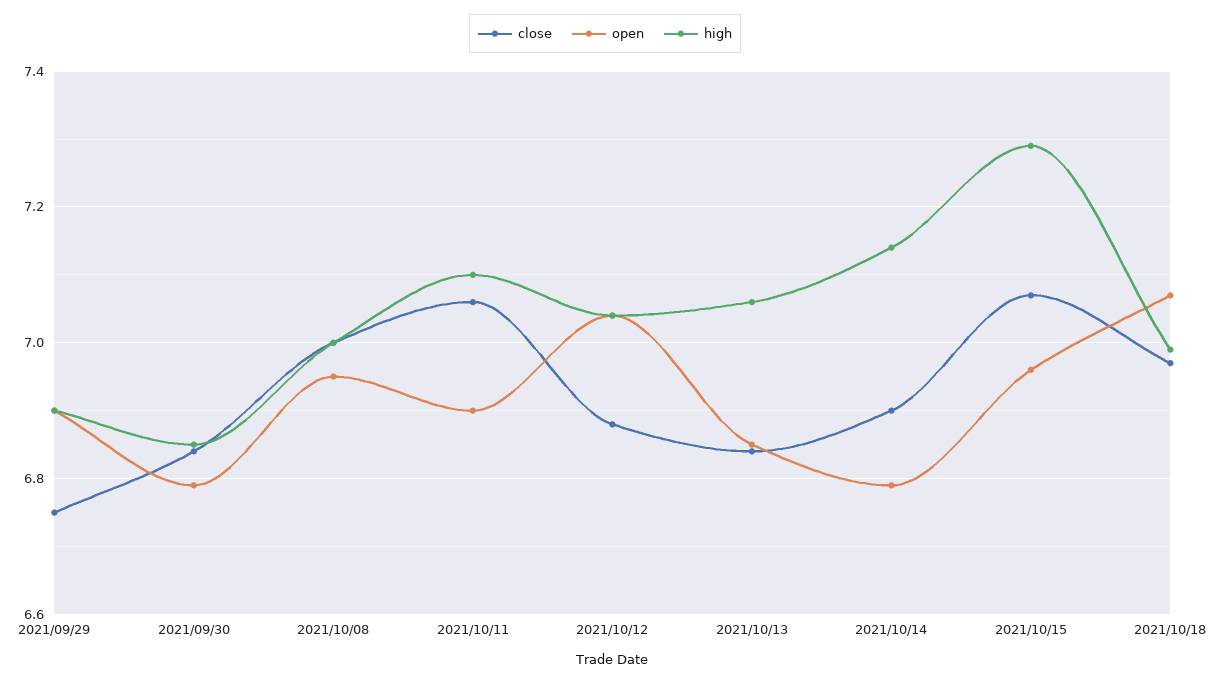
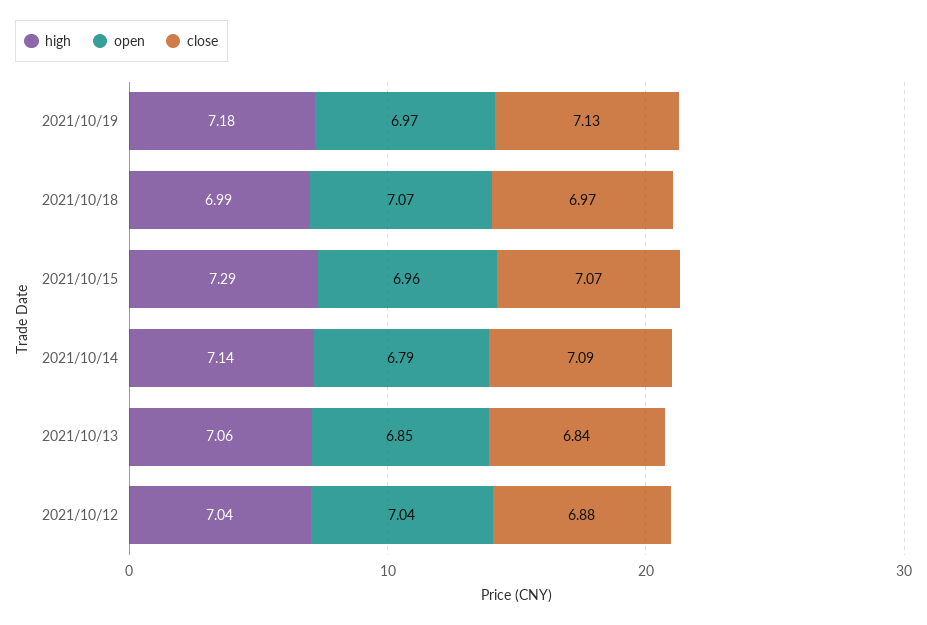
close, 2021/09/29: 6.75 -> none
open, 2021/09/29: 6.9 -> none
high, 2021/09/29: 6.9 -> none
close, 2021/09/30: 6.85 -> none
open, 2021/09/30: 6.8 -> none
high, 2021/09/30: 6.85 -> none
close, 2021/10/08: 7 -> none
open, 2021/10/08: 6.95 -> none
high, 2021/10/08: 7 -> none
close, 2021/10/11: 7.05 -> none
open, 2021/10/11: 6.9 -> none
high, 2021/10/11: 7.1 -> none
close, 2021/10/14: 6.9 -> 7.09
high, 2021/10/19: none -> 7.18
open, 2021/10/19: none -> 6.97
close, 2021/10/19: none -> 7.13

